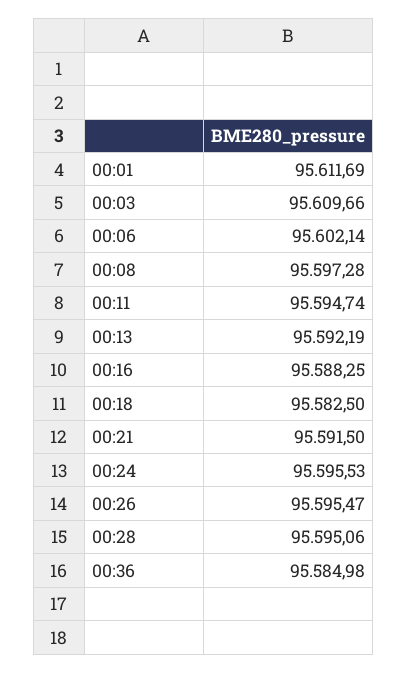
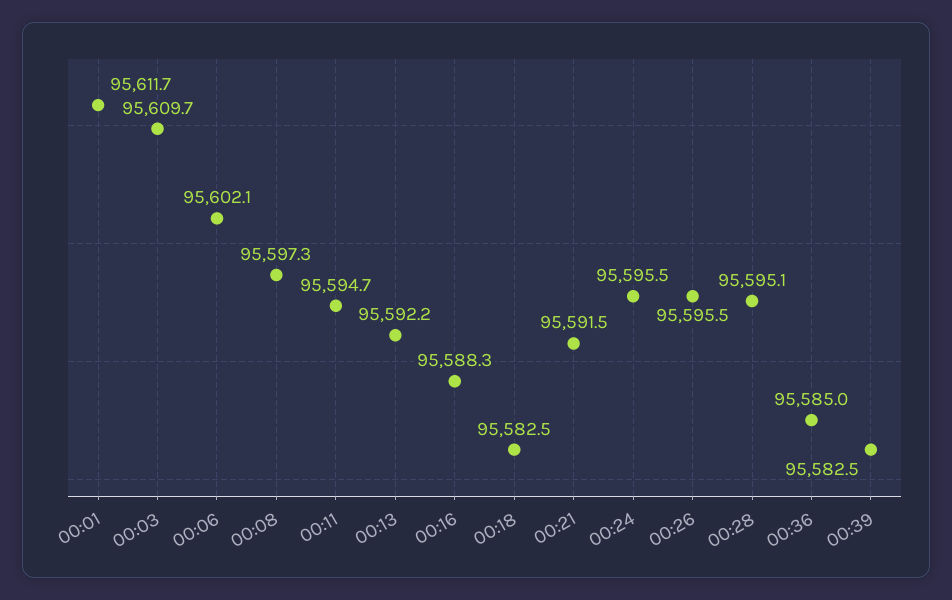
00:39: none -> 95582.5

